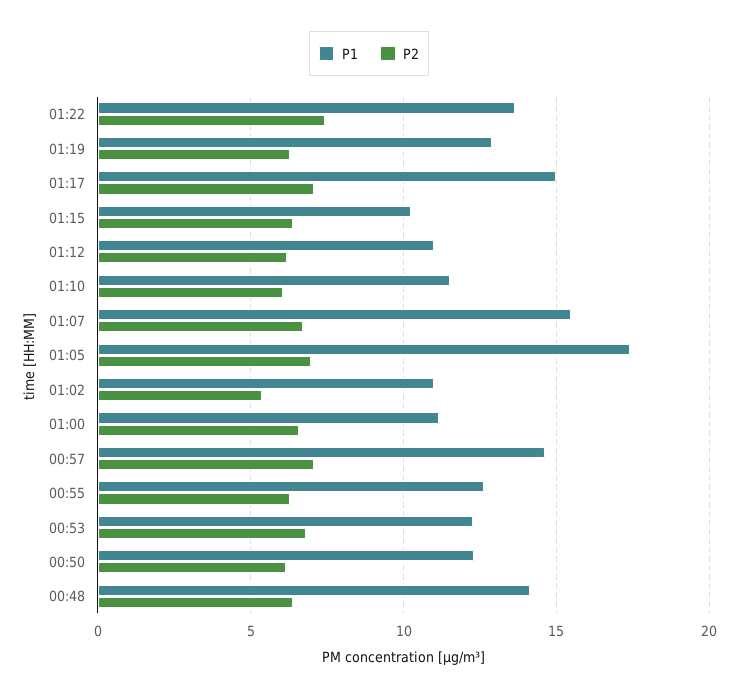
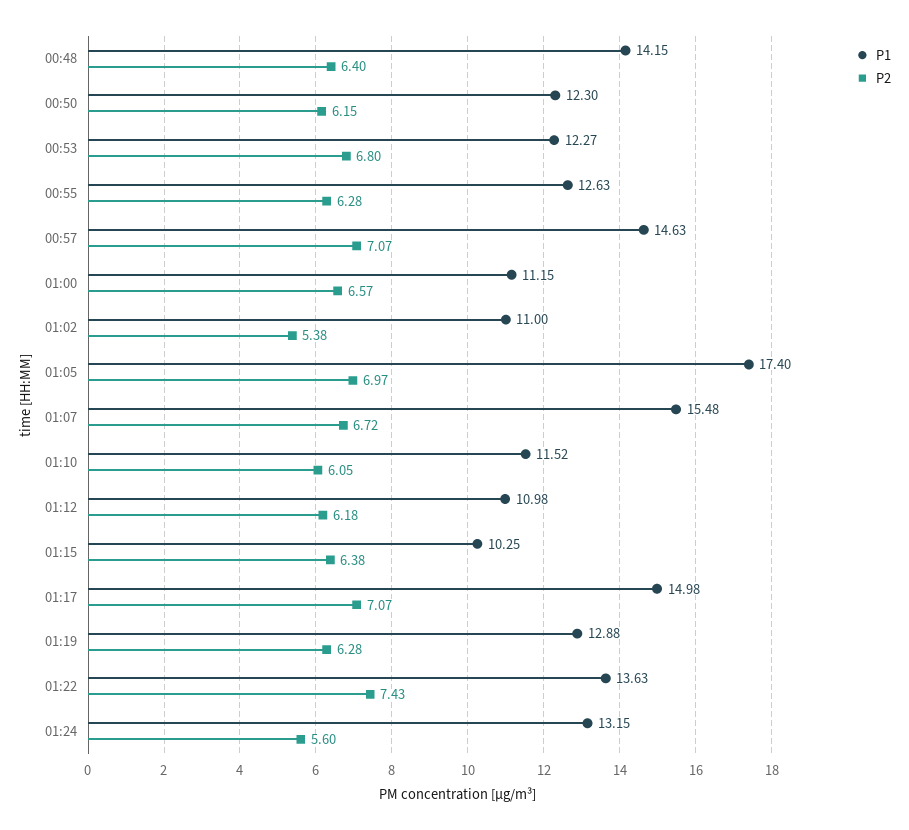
P1, 01:24: none -> 13.15
P2, 01:24: none -> 5.6

